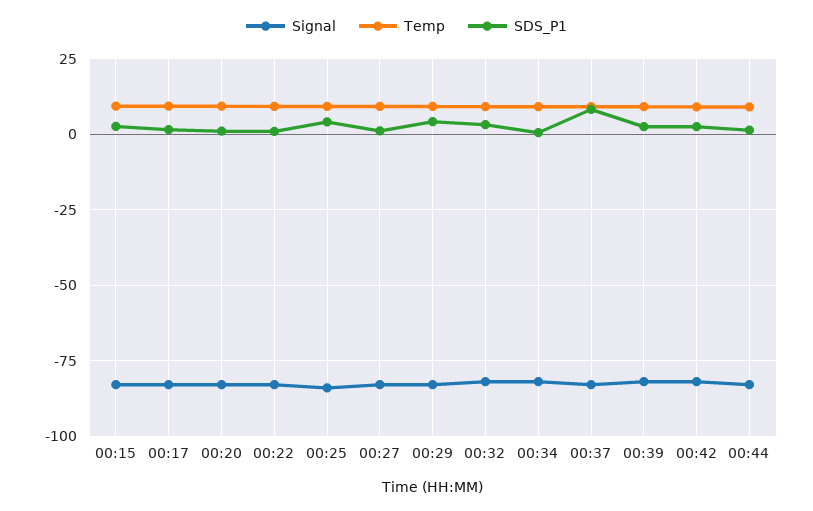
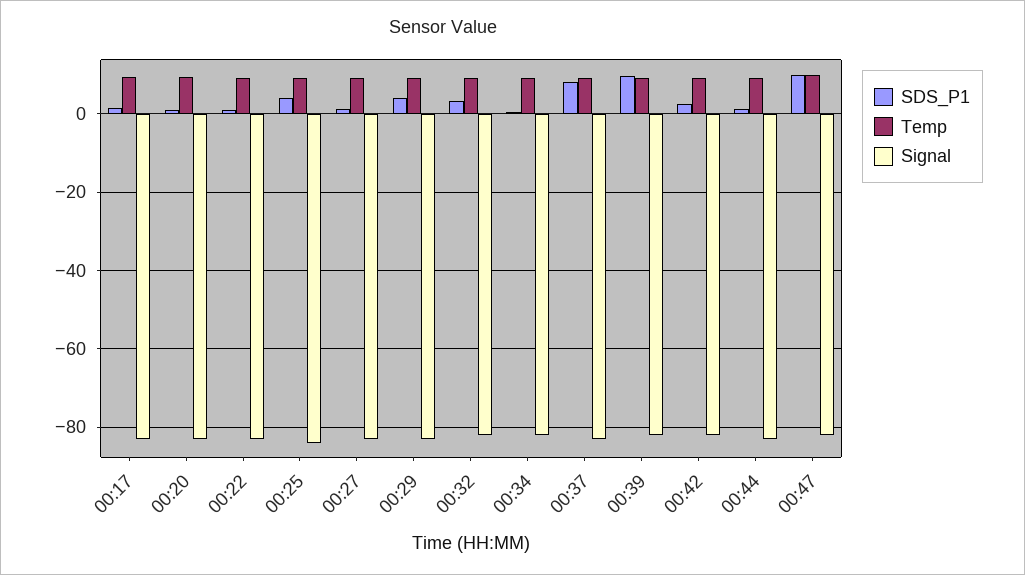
Signal, 00:15: -82.5 -> none
Temp, 00:15: 10 -> none
SDS_P1, 00:15: 2.5 -> none
SDS_P1, 00:39: 2.5 -> 10
SDS_P1, 00:47: none -> 10
Temp, 00:47: none -> 10
Signal, 00:47: none -> -82

